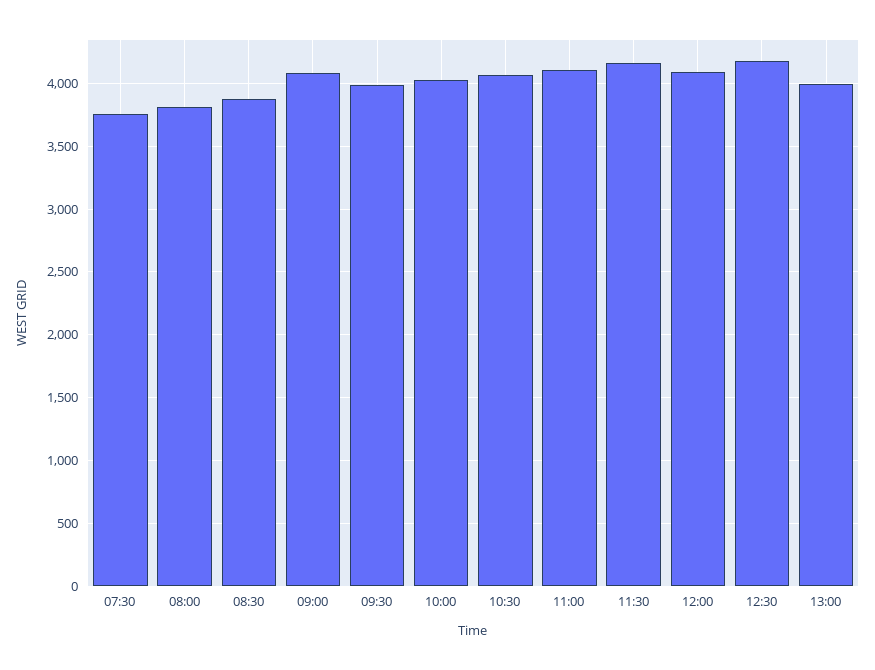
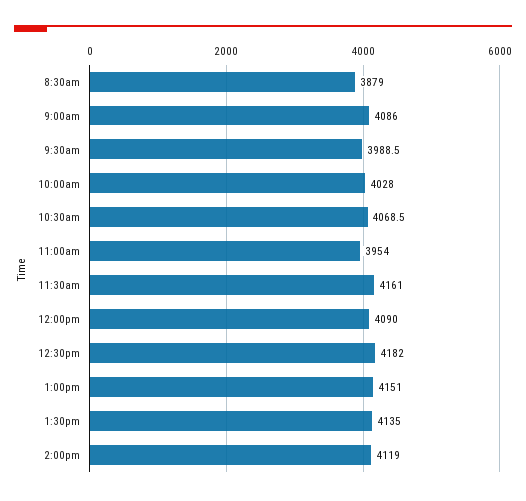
07:30: 3750 -> none
08:00: 3800 -> none
11:00: 4100 -> 3954
13:00: 4000 -> 4151
1:30pm: none -> 4135
2:00pm: none -> 4119

